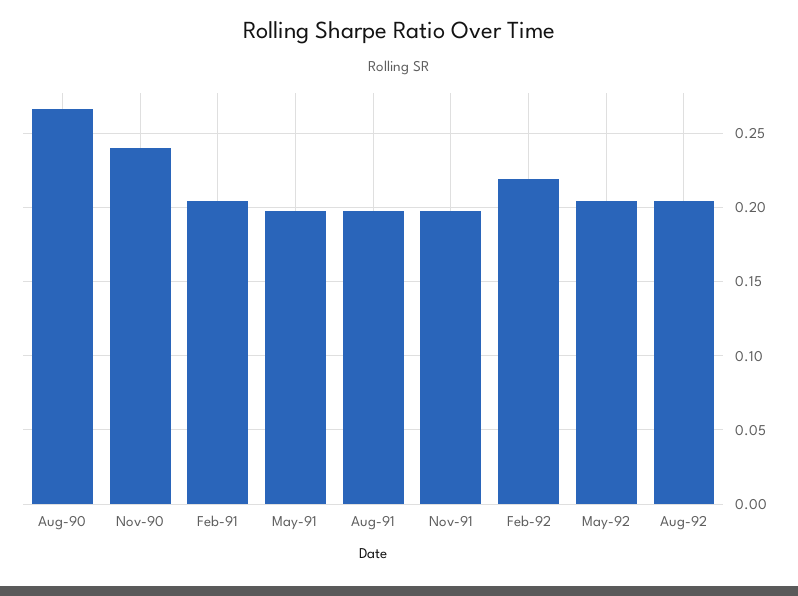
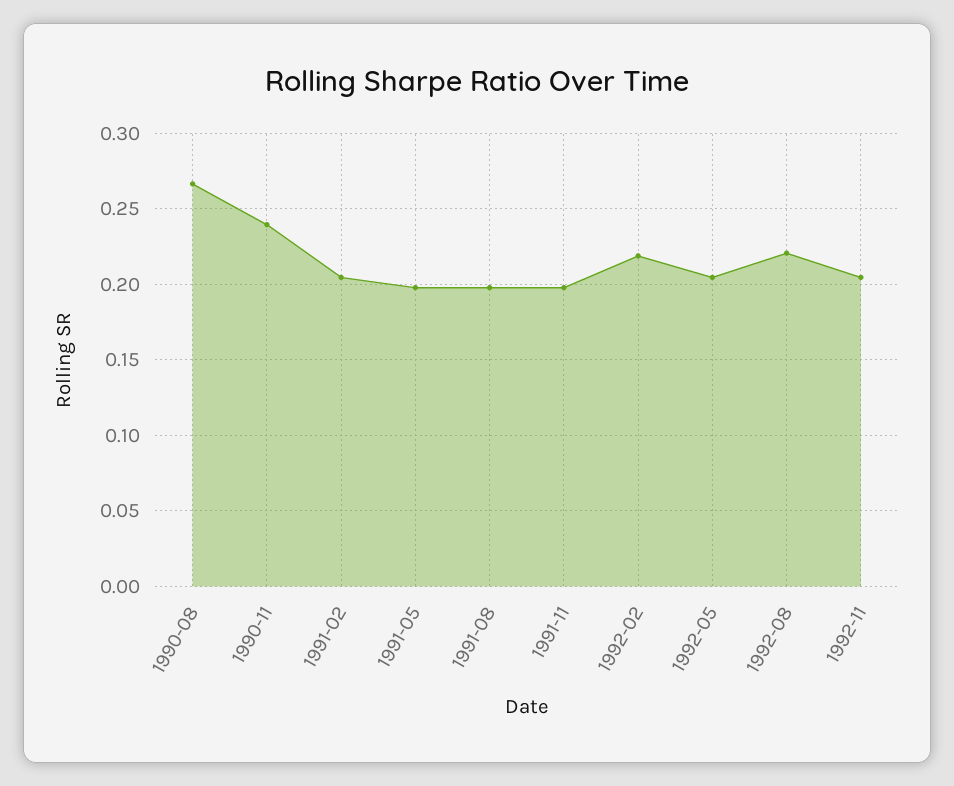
Aug-92: 0.205 -> 0.22
1992-11: none -> 0.205

